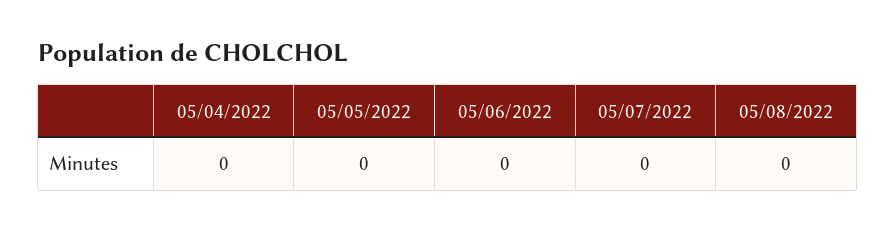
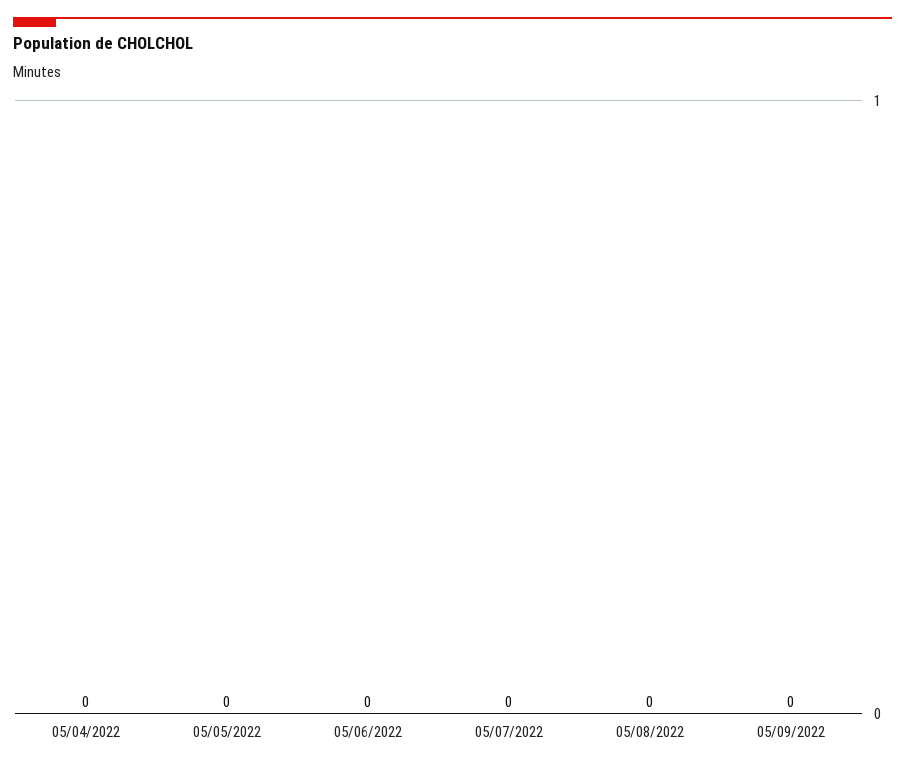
05/09/2022: none -> 0

